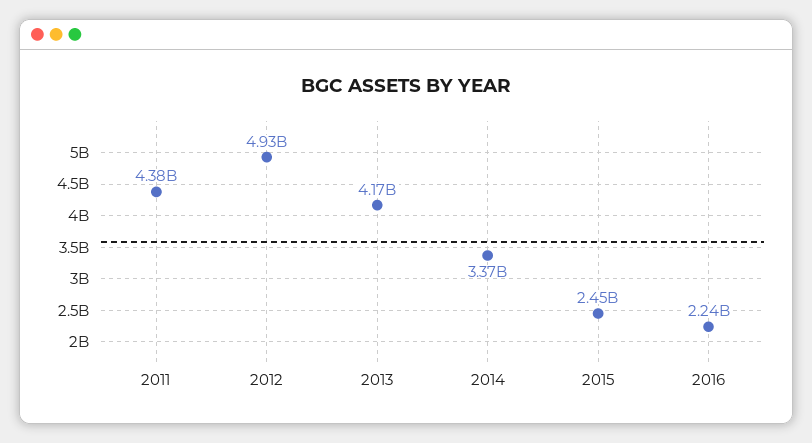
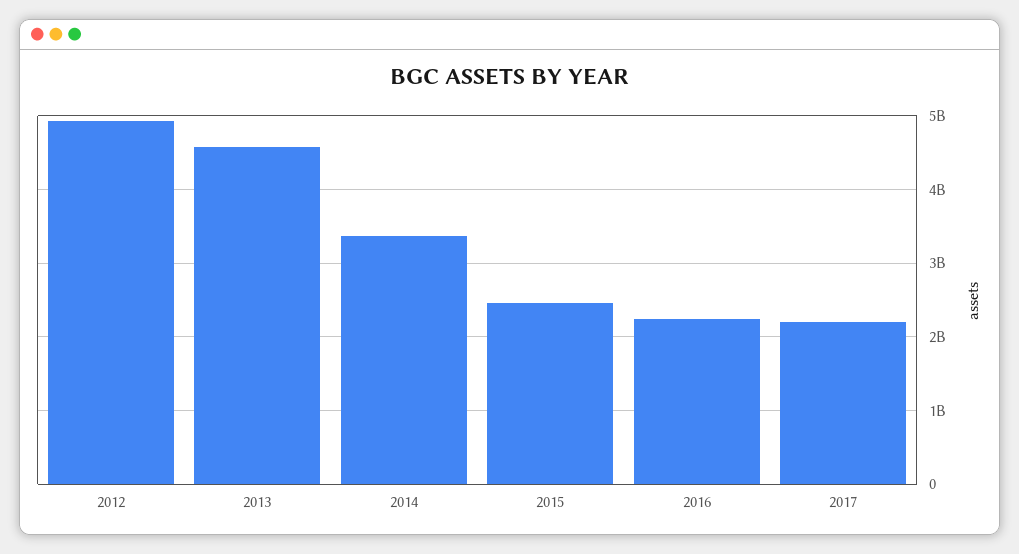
2011: 4380000000 -> none
2013: 4170000000 -> 4600000000
2017: none -> 2200000000

